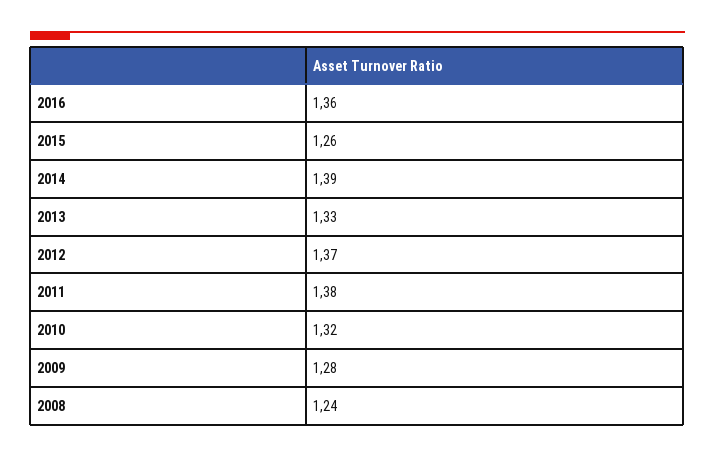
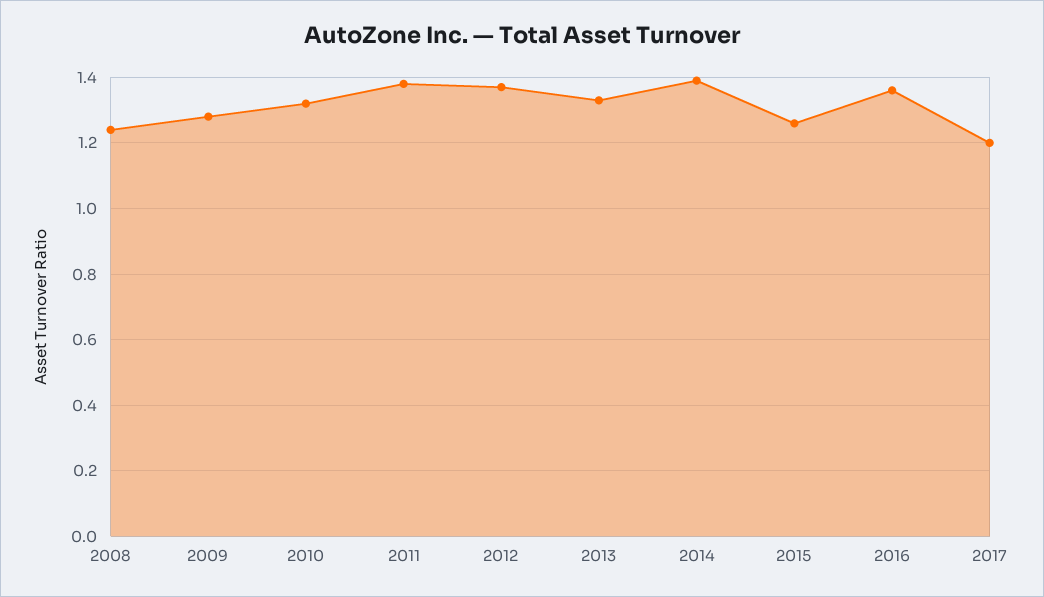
2017: none -> 1.2

